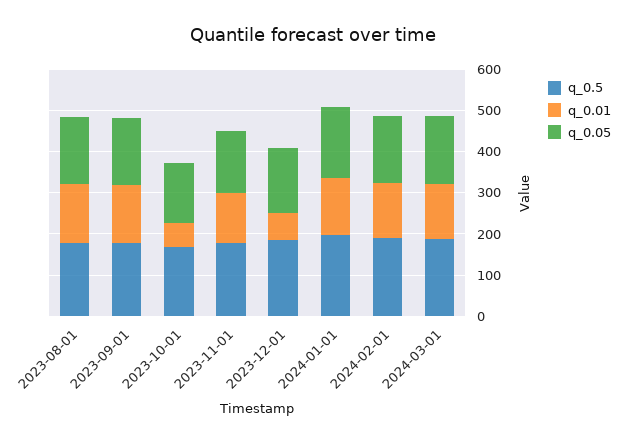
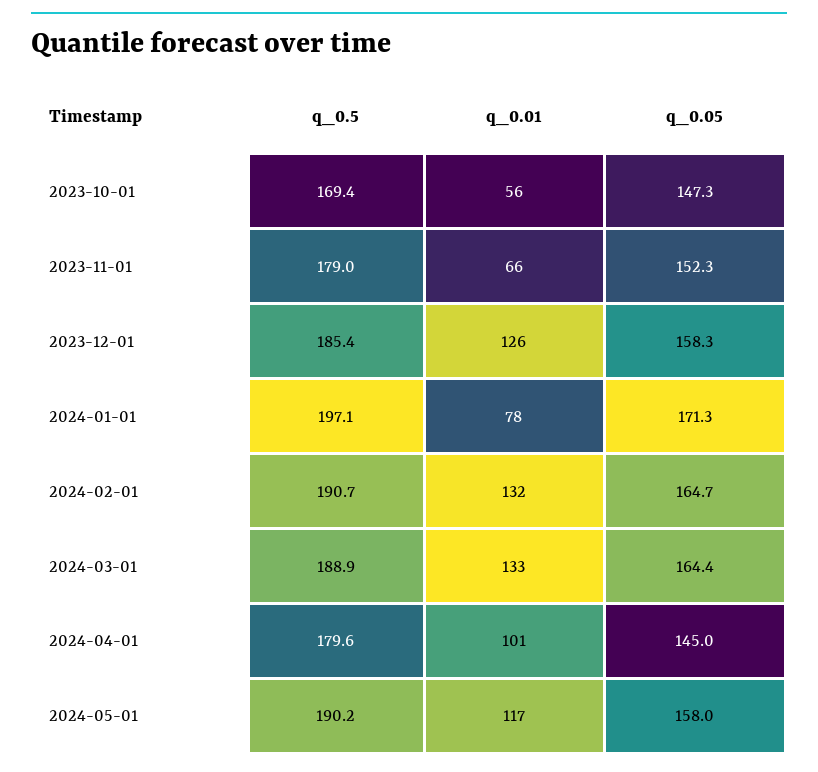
q_0.5, 2023-08-01: 180 -> none
q_0.01, 2023-08-01: 140 -> none
q_0.05, 2023-08-01: 160 -> none
q_0.5, 2023-09-01: 180 -> none
q_0.01, 2023-09-01: 140 -> none
q_0.05, 2023-09-01: 160 -> none
q_0.01, 2023-11-01: 120 -> 66
q_0.01, 2023-12-01: 60 -> 126
q_0.01, 2024-01-01: 140 -> 78
q_0.5, 2024-04-01: none -> 179.6
q_0.01, 2024-04-01: none -> 101
q_0.05, 2024-04-01: none -> 145
q_0.5, 2024-05-01: none -> 190.2
q_0.01, 2024-05-01: none -> 117
q_0.05, 2024-05-01: none -> 158

